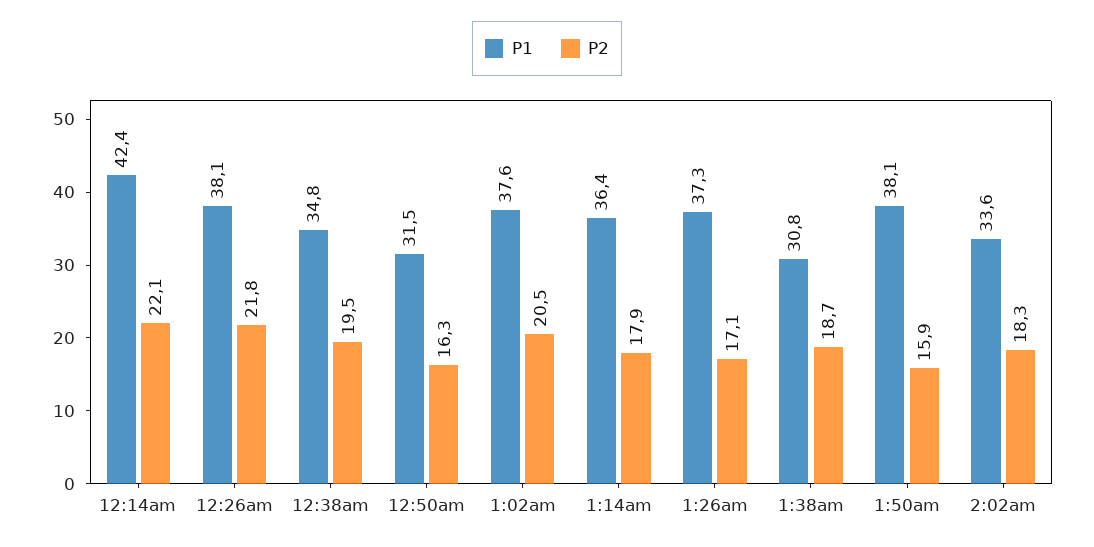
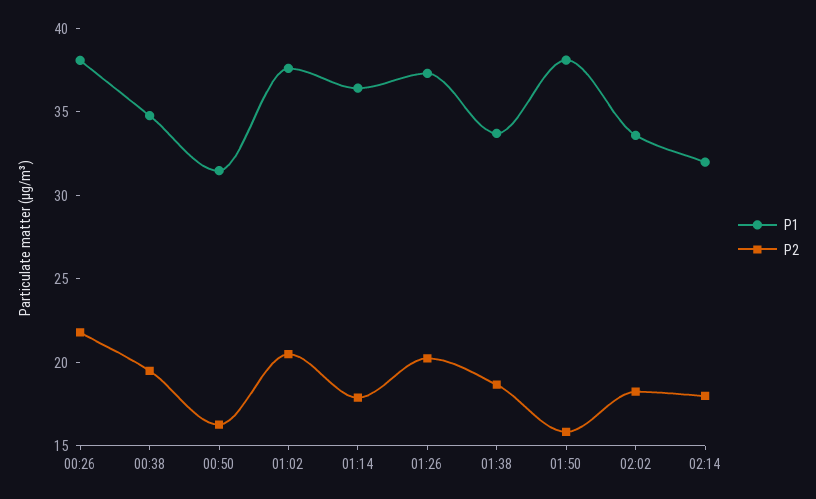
P1, 12:14am: 42.4 -> none
P2, 12:14am: 22.1 -> none
P2, 1:26am: 17.1 -> 20
P1, 1:38am: 30.8 -> 34
P1, 02:14: none -> 32
P2, 02:14: none -> 18

